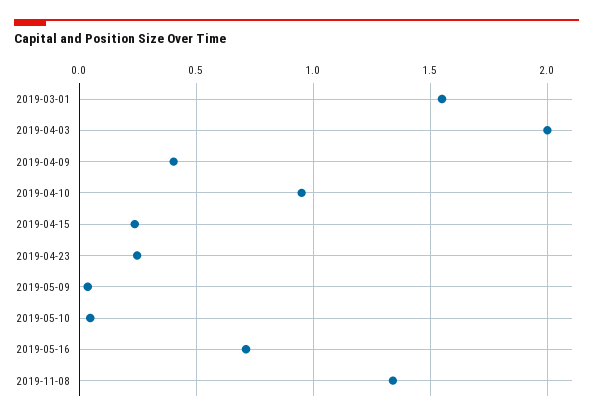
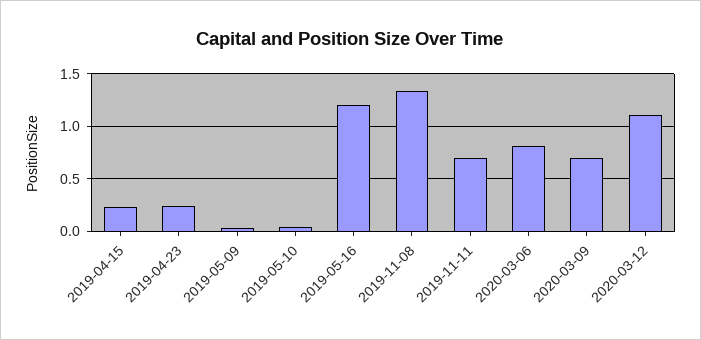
2019-03-01: 1.55 -> none
2019-04-03: 2 -> none
2019-04-09: 0.4 -> none
2019-04-10: 0.95 -> none
2019-05-16: 0.7 -> 1.2
2019-11-11: none -> 0.7
2020-03-06: none -> 0.8
2020-03-09: none -> 0.7
2020-03-12: none -> 1.1

